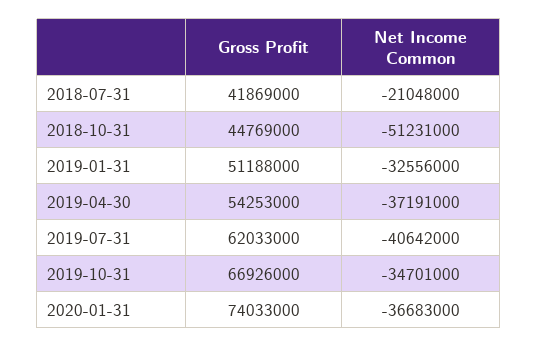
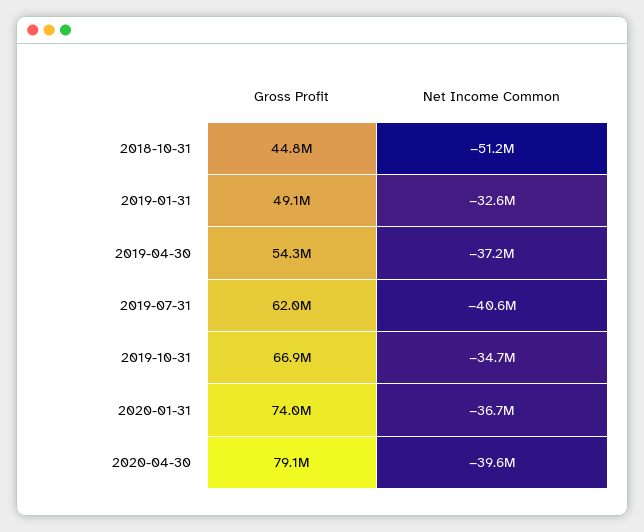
Gross Profit, 2018-07-31: 41869000 -> none
Net Income Common, 2018-07-31: -21048000 -> none
Gross Profit, 2019-01-31: 51188000 -> 49100000
Gross Profit, 2020-04-30: none -> 79100000
Net Income Common, 2020-04-30: none -> -39600000

